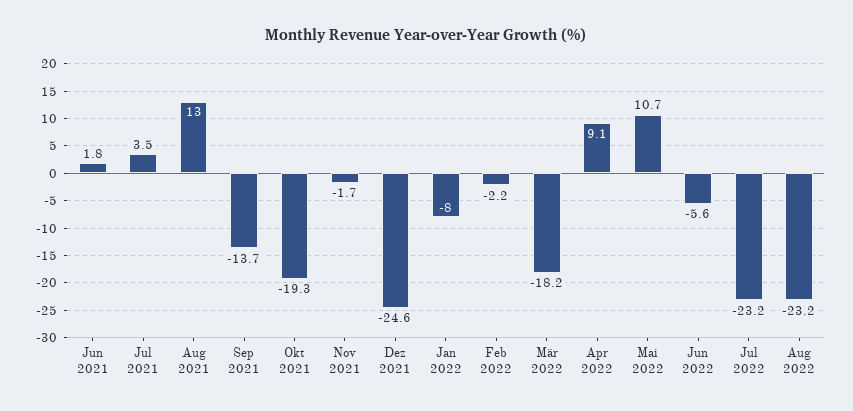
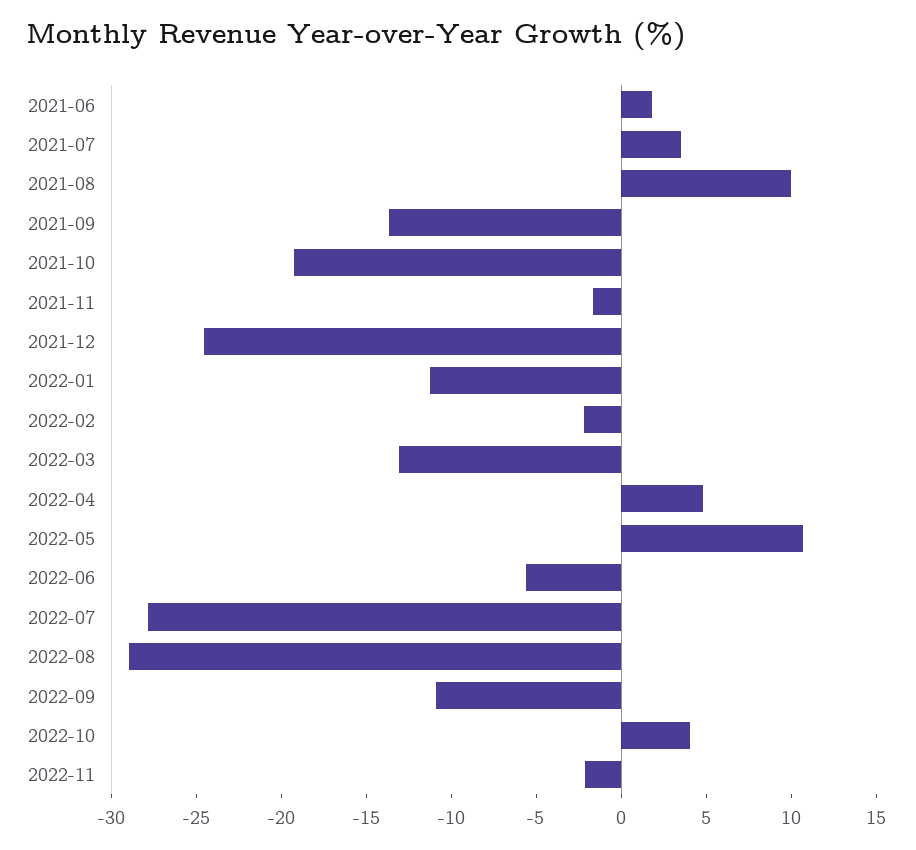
Aug 2021: 13 -> 10
Jan 2022: -8 -> -11
Mär 2022: -18.2 -> -13
Apr 2022: 9.1 -> 5
Jul 2022: -23.2 -> -28
Aug 2022: -23.2 -> -29
2022-09: none -> -11
2022-10: none -> 4
2022-11: none -> -2

